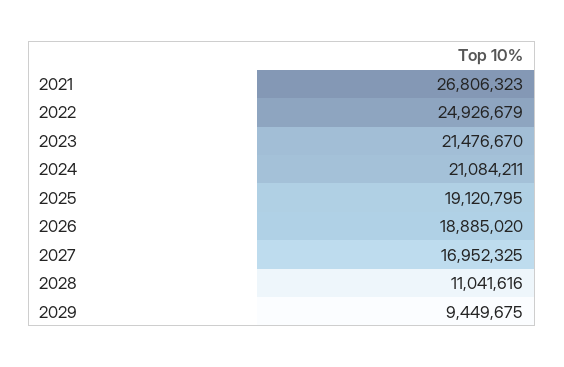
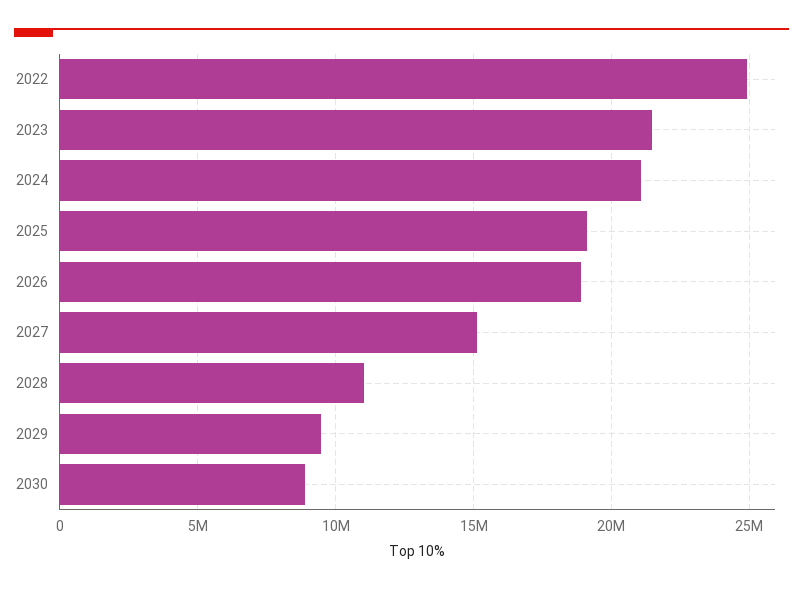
2021: 26806323 -> none
2027: 16952325 -> 15000000
2030: none -> 9000000

